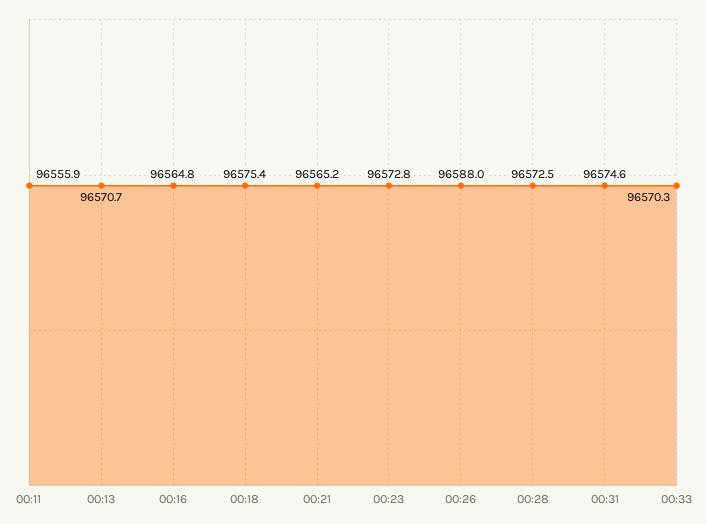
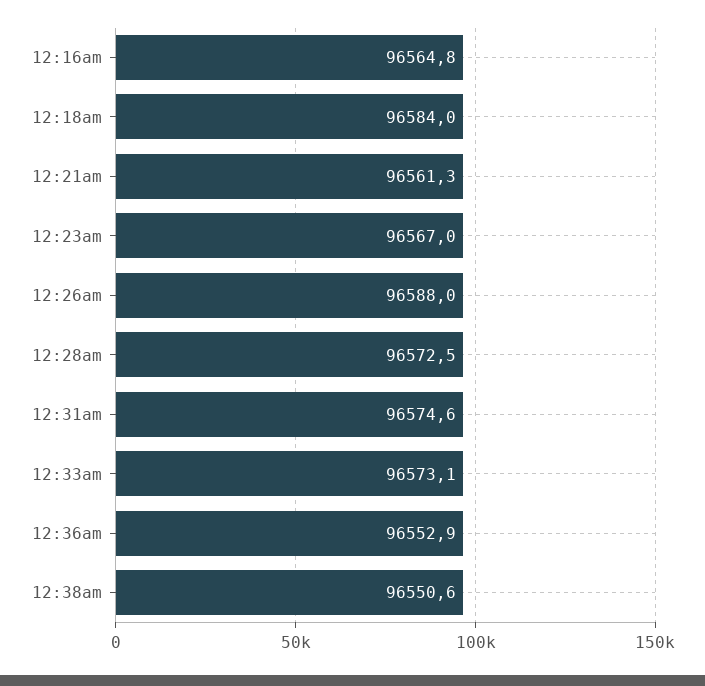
00:11: 96555.9 -> none
00:13: 96570.7 -> none
00:18: 96575.4 -> 96584
00:21: 96565.2 -> 96561.3
00:23: 96572.8 -> 96567
00:33: 96570.3 -> 96573.1
12:36am: none -> 96552.9
12:38am: none -> 96550.6

